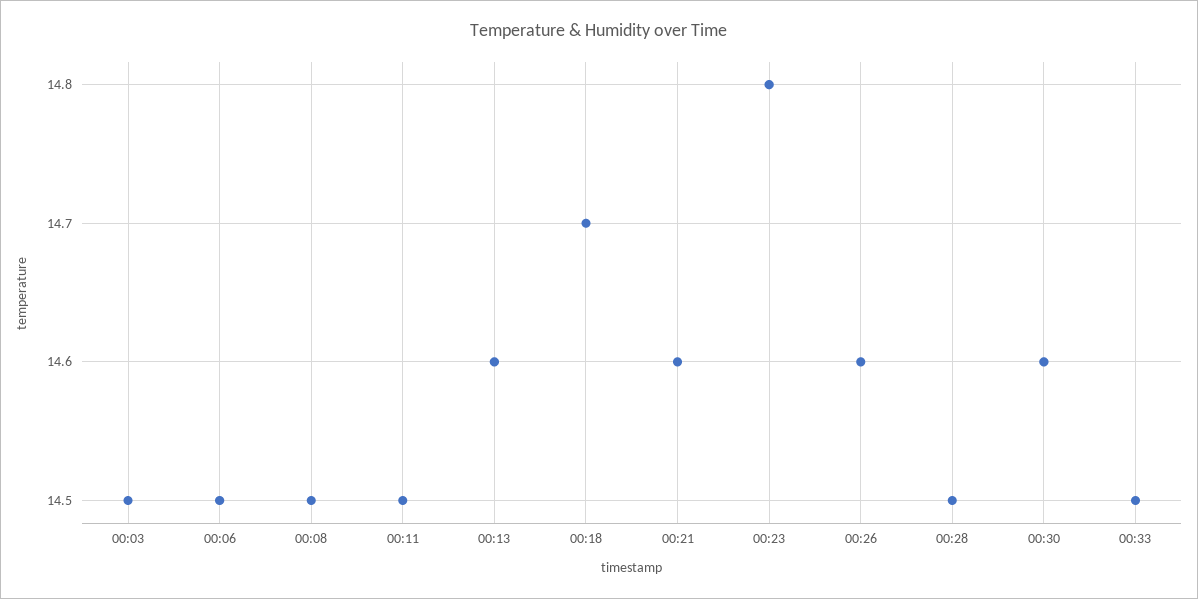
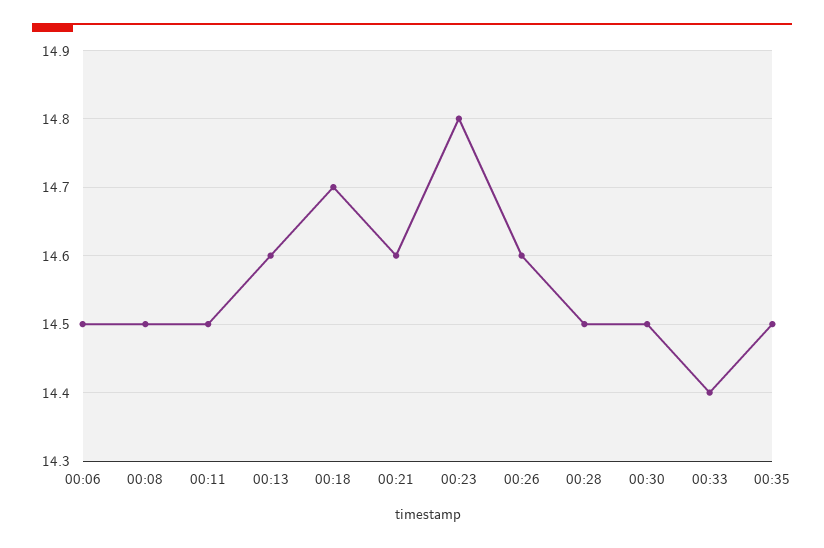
00:03: 14.5 -> none
00:30: 14.6 -> 14.5
00:33: 14.5 -> 14.4
00:35: none -> 14.5

